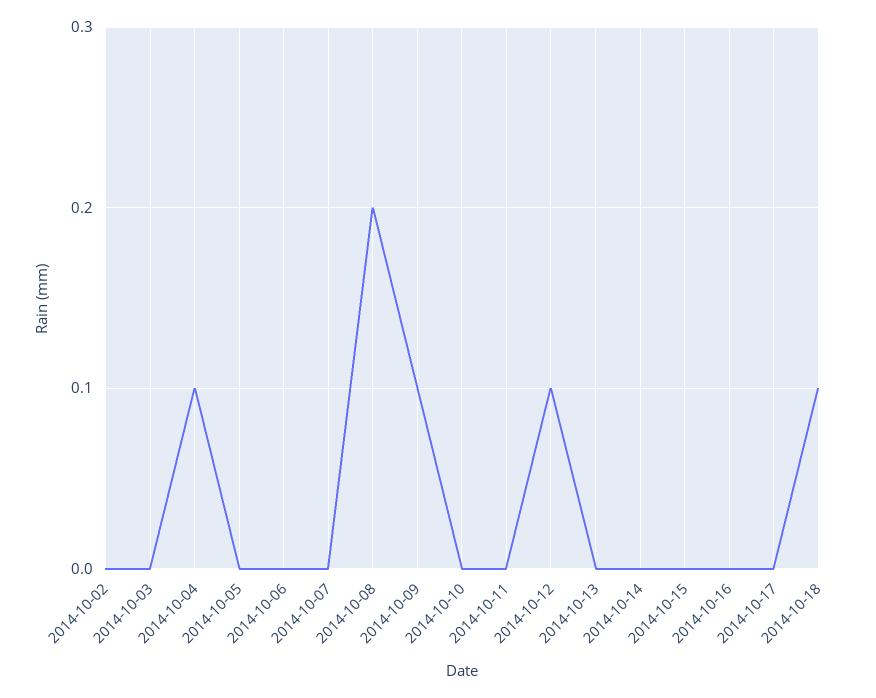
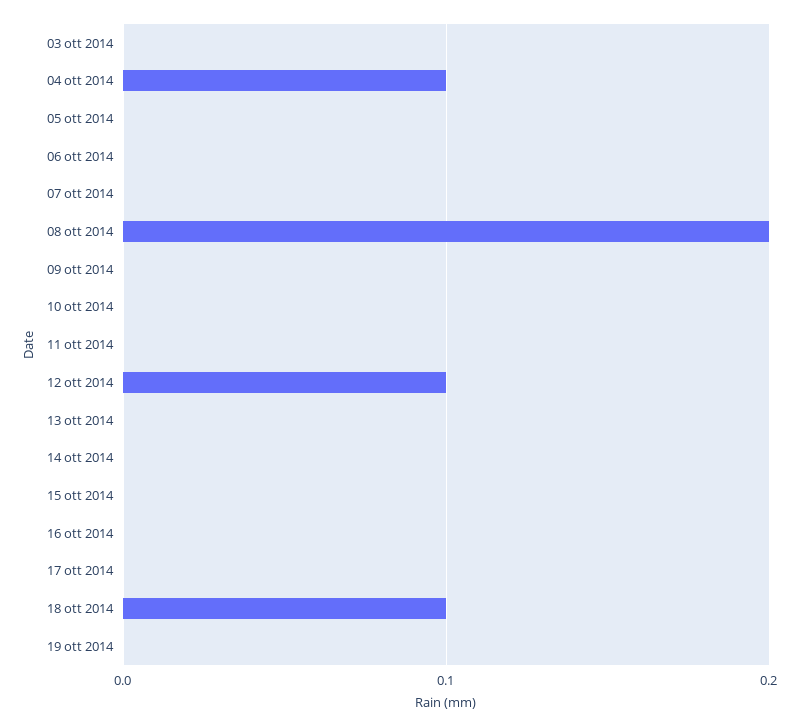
2014-10-02: 0 -> none
2014-10-09: 0.1 -> 0
19 ott 2014: none -> 0

